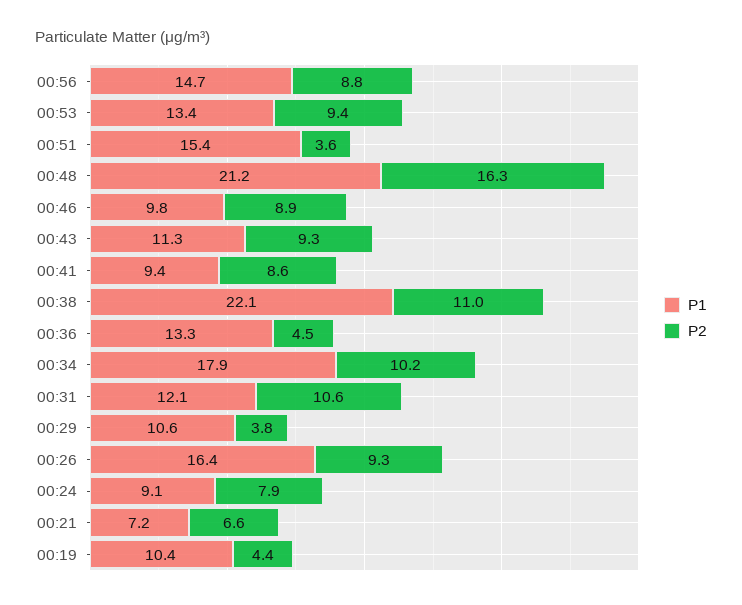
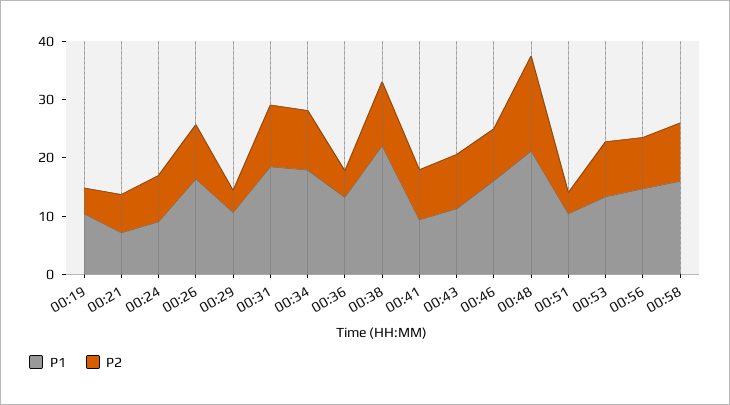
P1, 00:51: 15.4 -> 10
P1, 00:46: 9.8 -> 16
P1, 00:31: 12.1 -> 18
P1, 00:58: none -> 16
P2, 00:58: none -> 10

